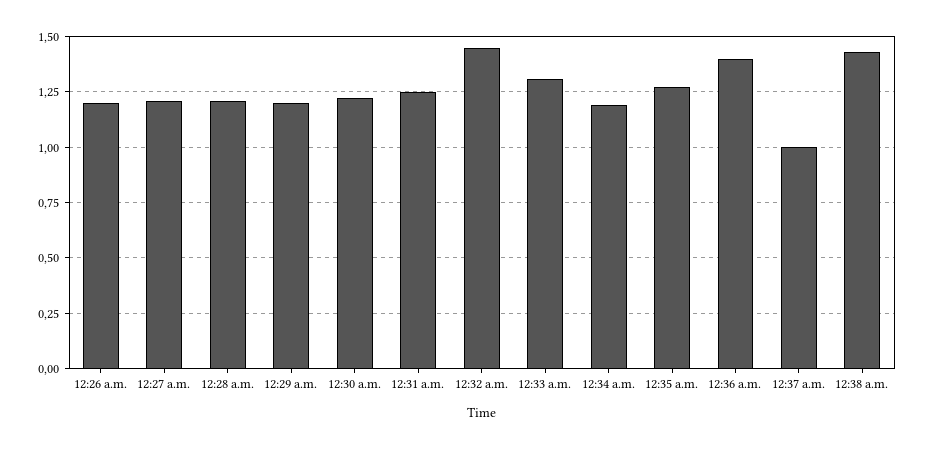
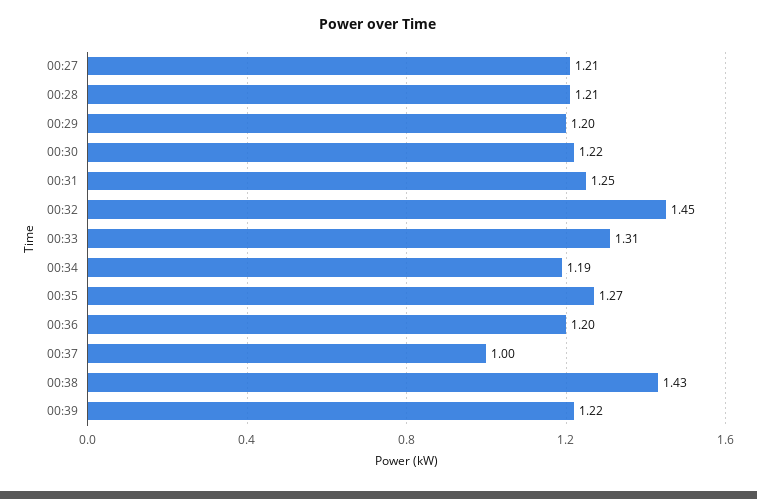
12:26 a.m.: 1.2 -> none
12:36 a.m.: 1.4 -> 1.2
00:39: none -> 1.22

